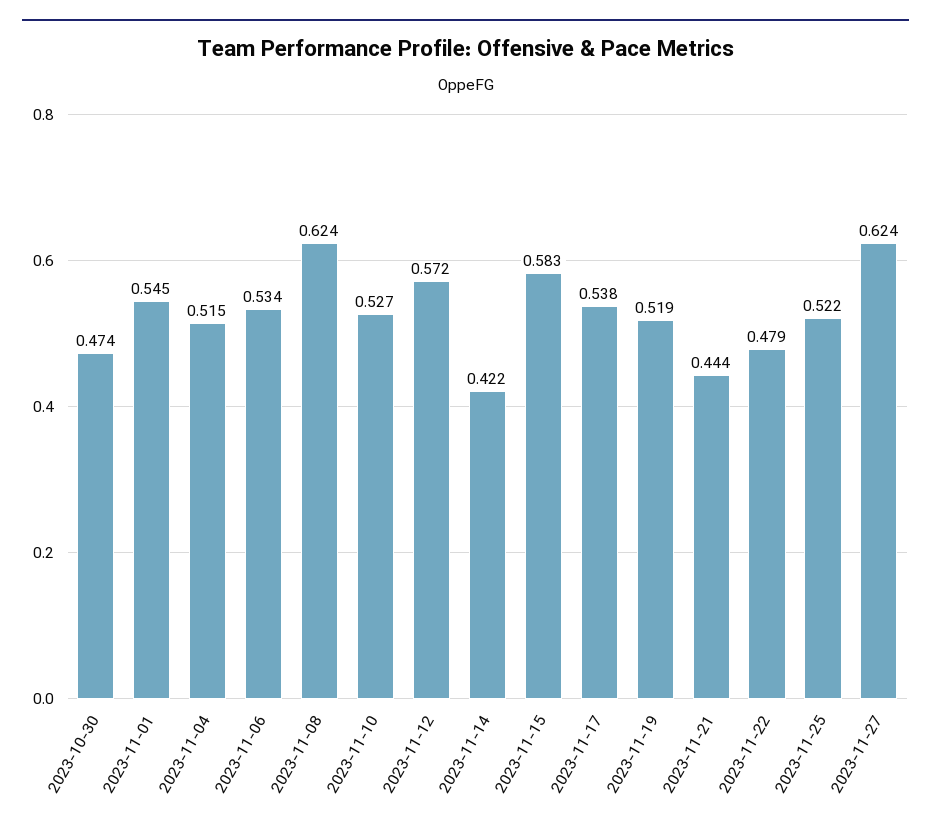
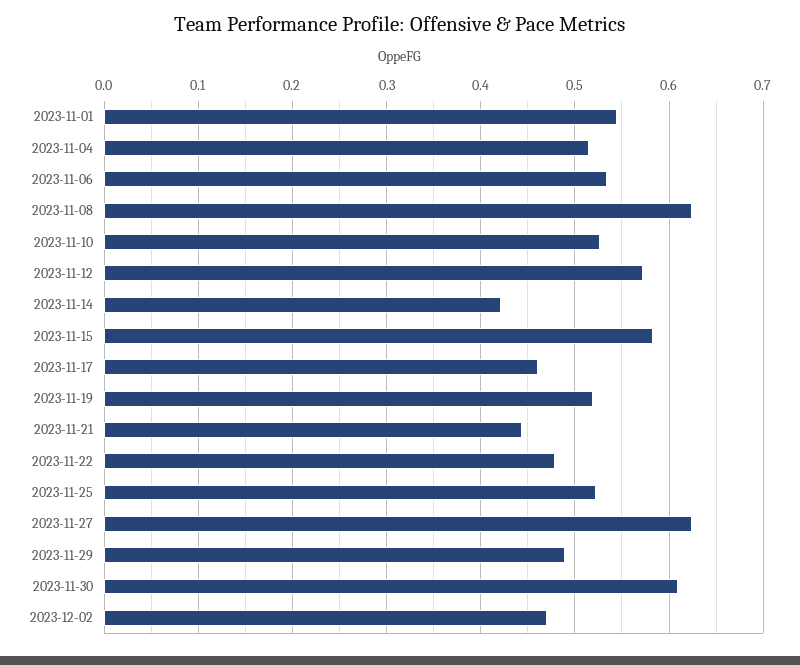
2023-10-30: 0.474 -> none
2023-11-17: 0.538 -> 0.46
2023-11-29: none -> 0.49
2023-11-30: none -> 0.61
2023-12-02: none -> 0.47

